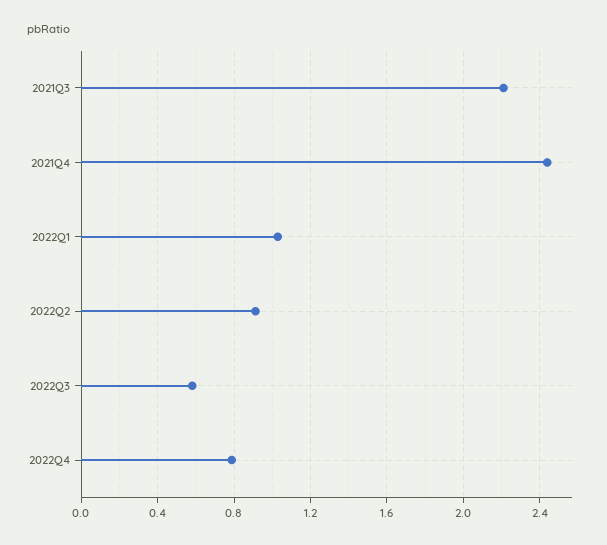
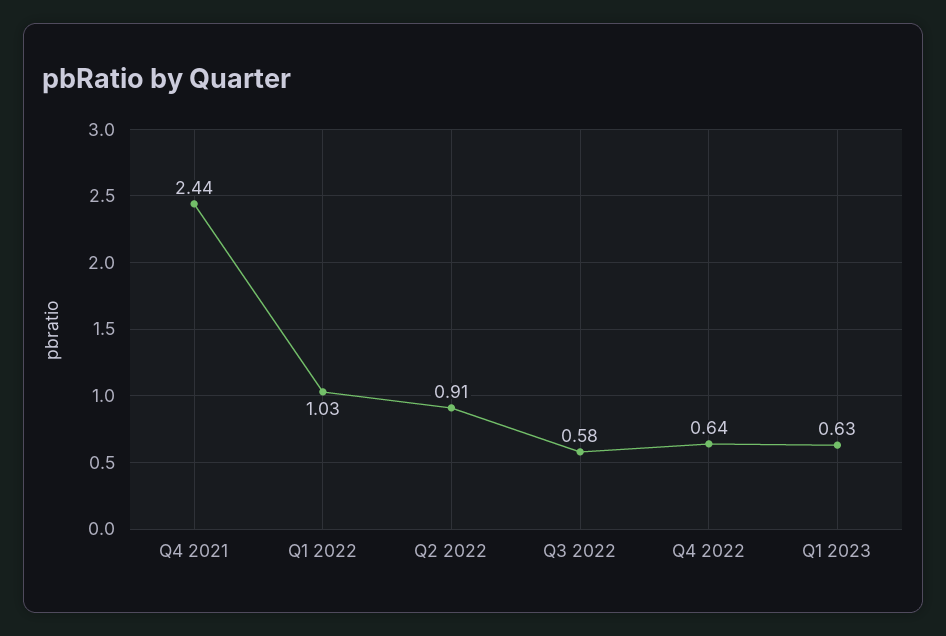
2021Q3: 2.2 -> none
2022Q4: 0.8 -> 0.64
Q1 2023: none -> 0.63

